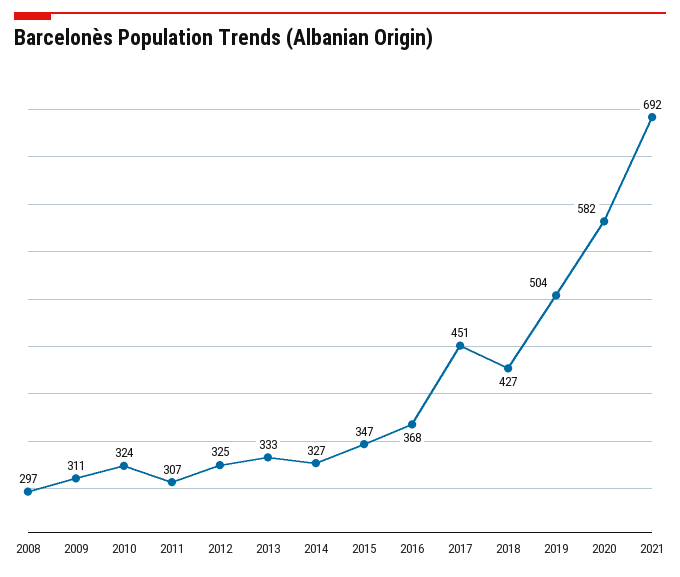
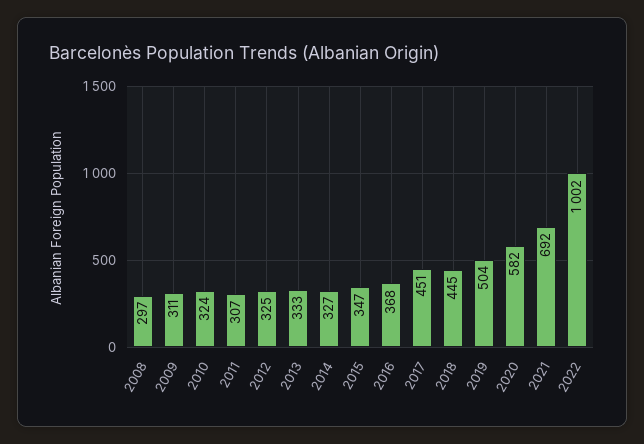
2018: 427 -> 445
2022: none -> 1002

